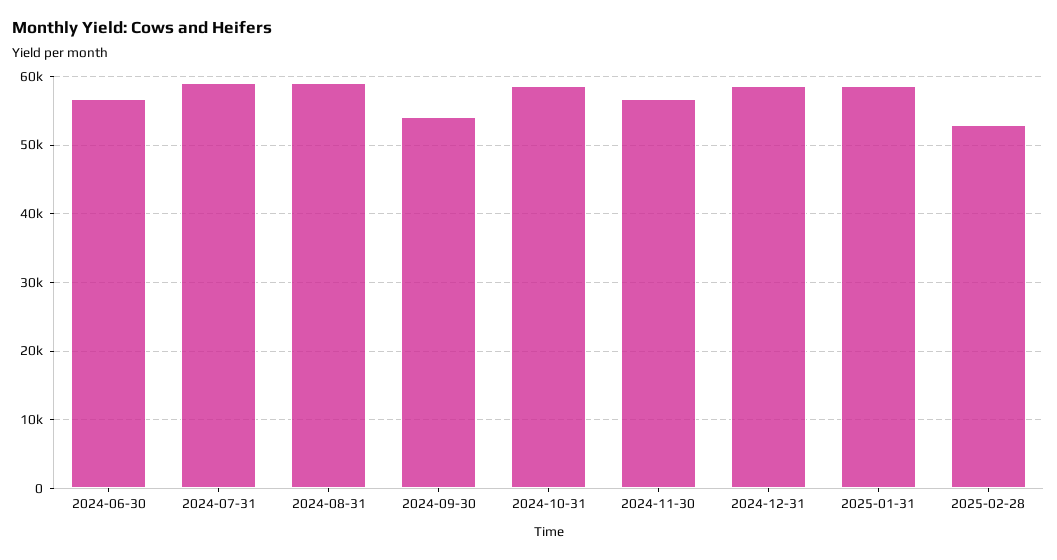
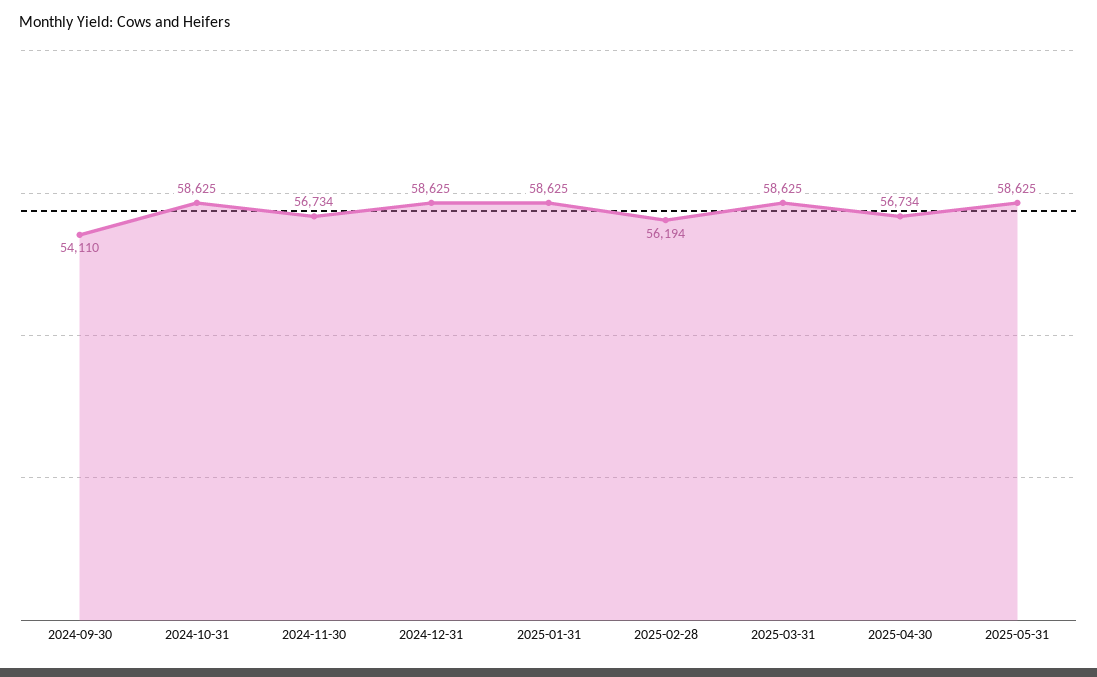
2024-06-30: 57000 -> none
2024-07-31: 59000 -> none
2024-08-31: 59000 -> none
2025-02-28: 53000 -> 56194
2025-03-31: none -> 58625
2025-04-30: none -> 56734
2025-05-31: none -> 58625

